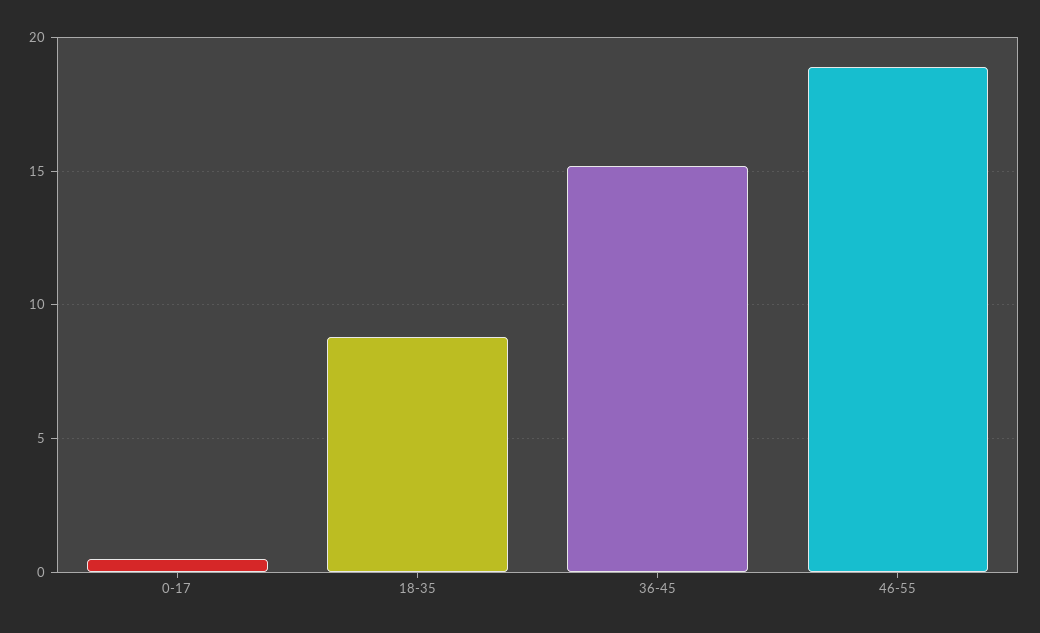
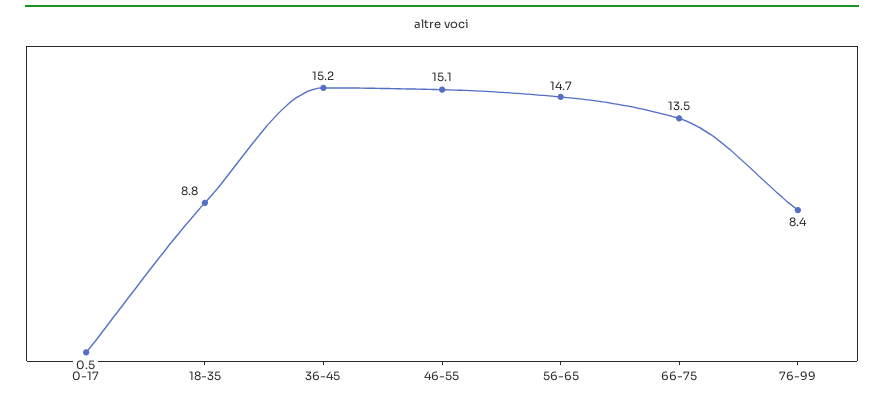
46-55: 19 -> 15.1
56-65: none -> 14.7
66-75: none -> 13.5
76-99: none -> 8.4

